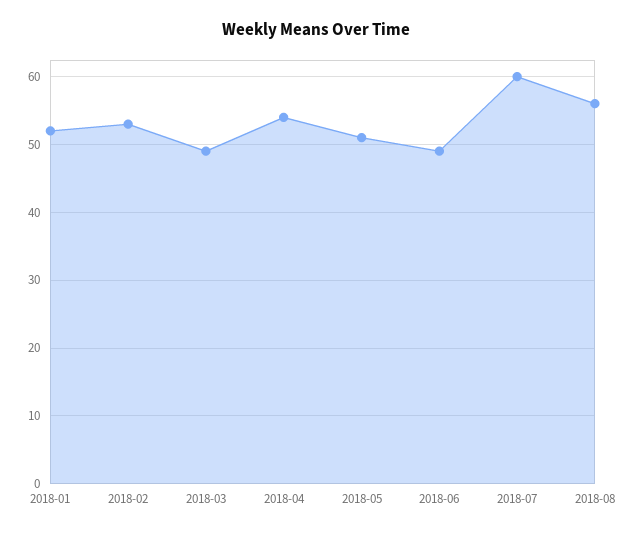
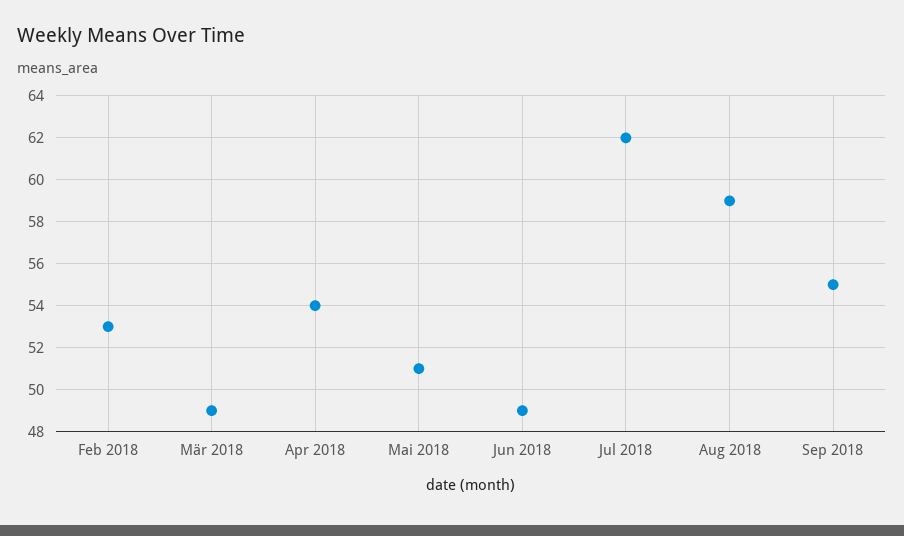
2018-01: 52 -> none
2018-07: 60 -> 62
2018-08: 56 -> 59
Sep 2018: none -> 55

